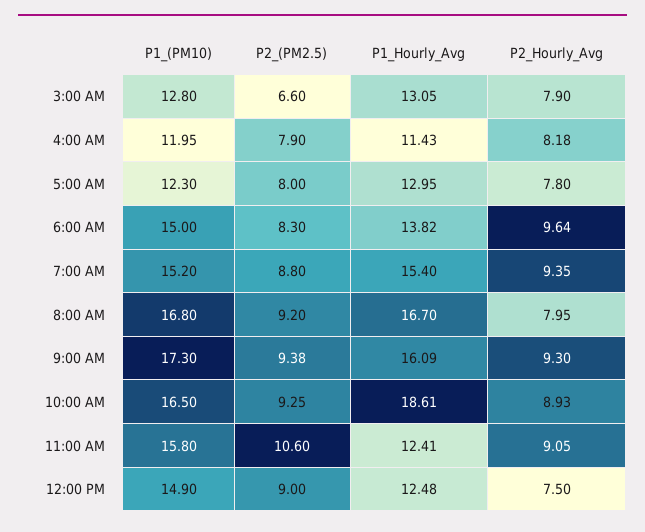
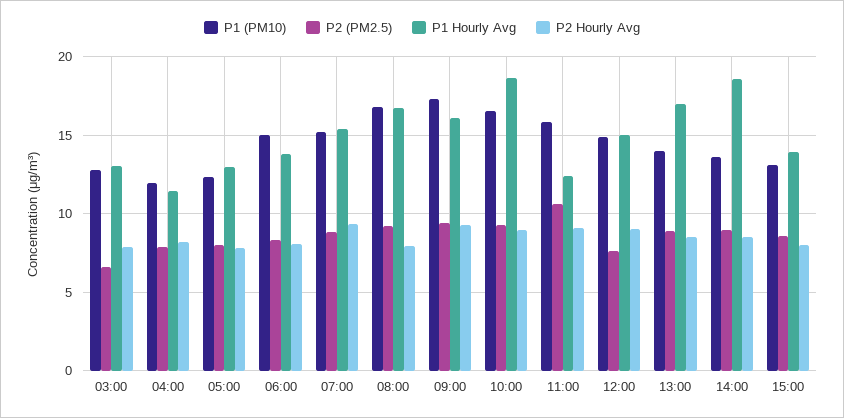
P2_Hourly_Avg, 6:00 AM: 9.64 -> 8
P2_(PM2.5), 12:00 PM: 9 -> 7.5
P1_Hourly_Avg, 12:00 PM: 12.48 -> 15
P2_Hourly_Avg, 12:00 PM: 7.5 -> 9
P1_(PM10), 13:00: none -> 14
P2_(PM2.5), 13:00: none -> 9
P1_Hourly_Avg, 13:00: none -> 17
P2_Hourly_Avg, 13:00: none -> 8.5
P1_(PM10), 14:00: none -> 13.5
P2_(PM2.5), 14:00: none -> 9
P1_Hourly_Avg, 14:00: none -> 18.5
P2_Hourly_Avg, 14:00: none -> 8.5
P1_(PM10), 15:00: none -> 13
P2_(PM2.5), 15:00: none -> 8.5
P1_Hourly_Avg, 15:00: none -> 14
P2_Hourly_Avg, 15:00: none -> 8

